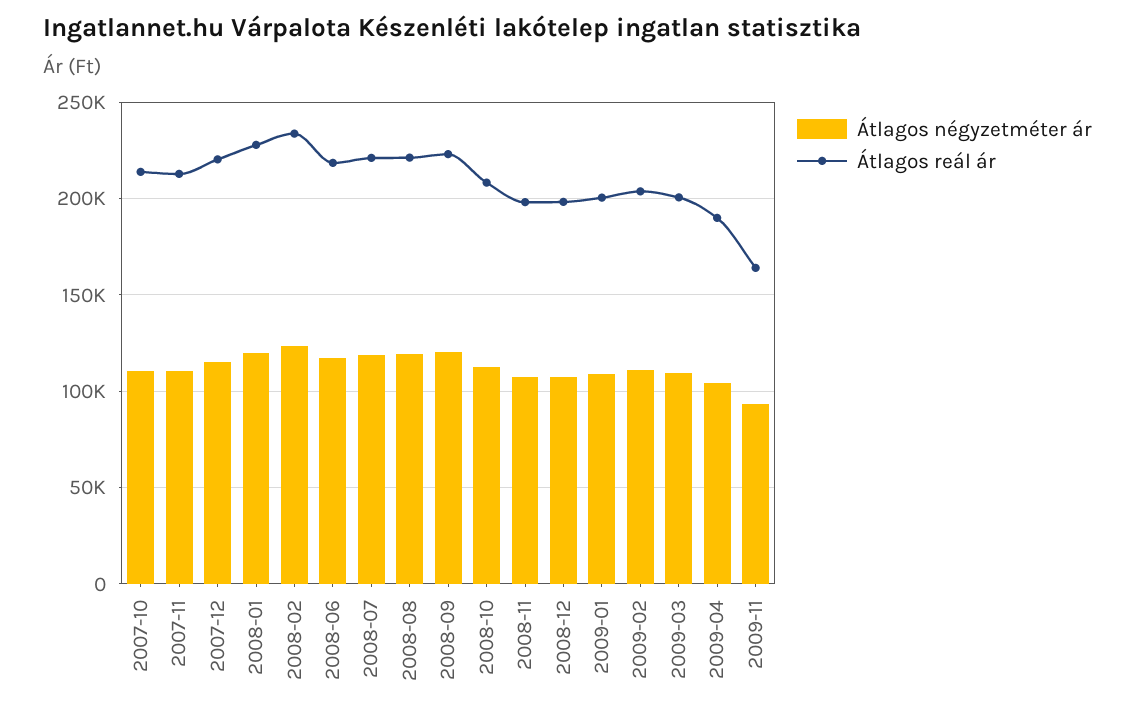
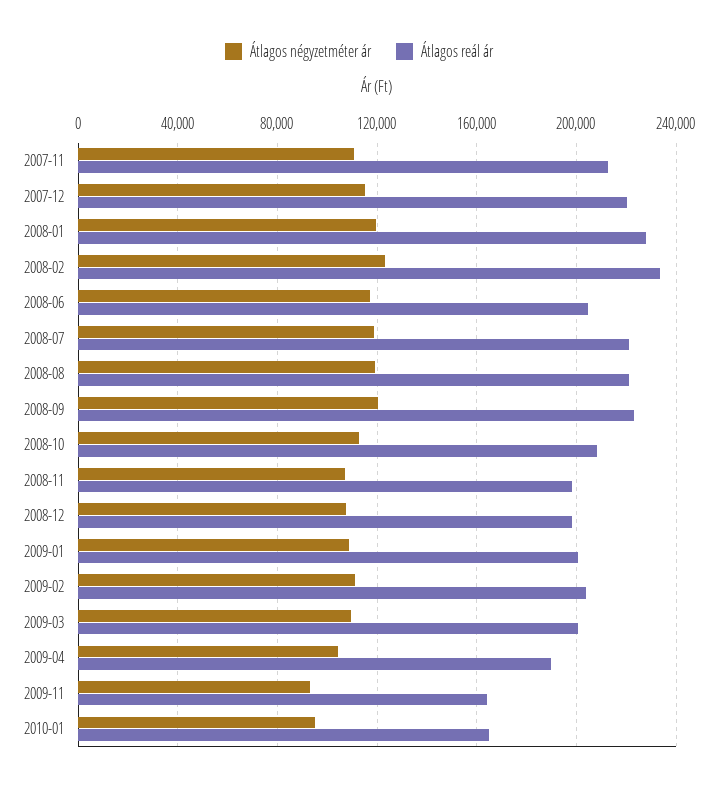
Átlagos négyzetméter ár, 2007-10: 110000 -> none
Átlagos reál ár, 2007-10: 215000 -> none
Átlagos reál ár, 2008-06: 220000 -> 205000
Átlagos négyzetméter ár, 2010-01: none -> 95000
Átlagos reál ár, 2010-01: none -> 165000

